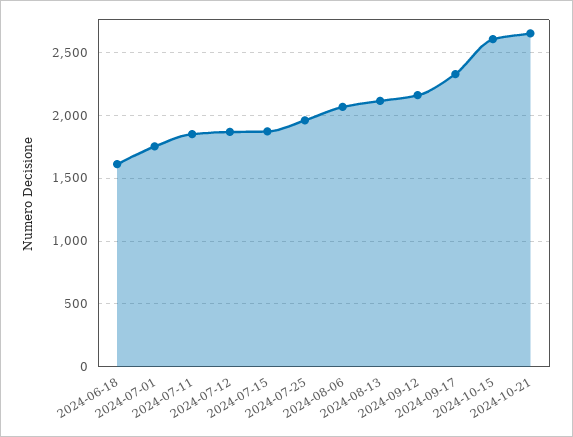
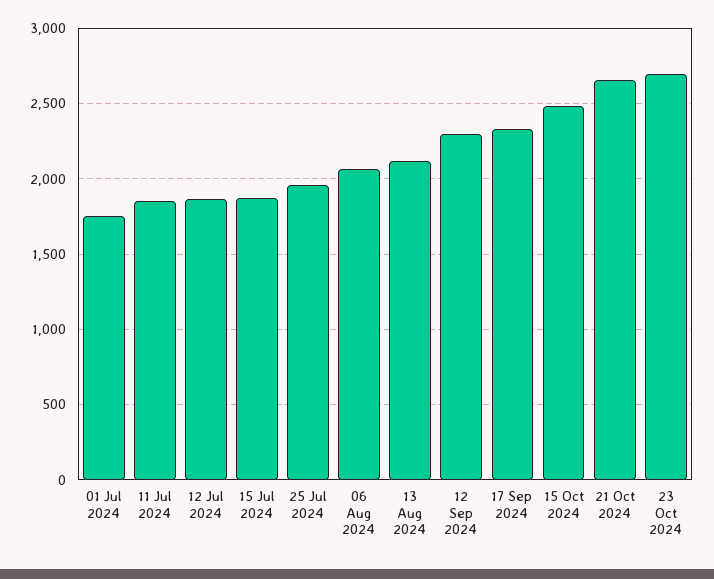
2024-06-18: 1600 -> none
2024-09-12: 2150 -> 2300
2024-10-15: 2600 -> 2500
23 Oct 2024: none -> 2700

